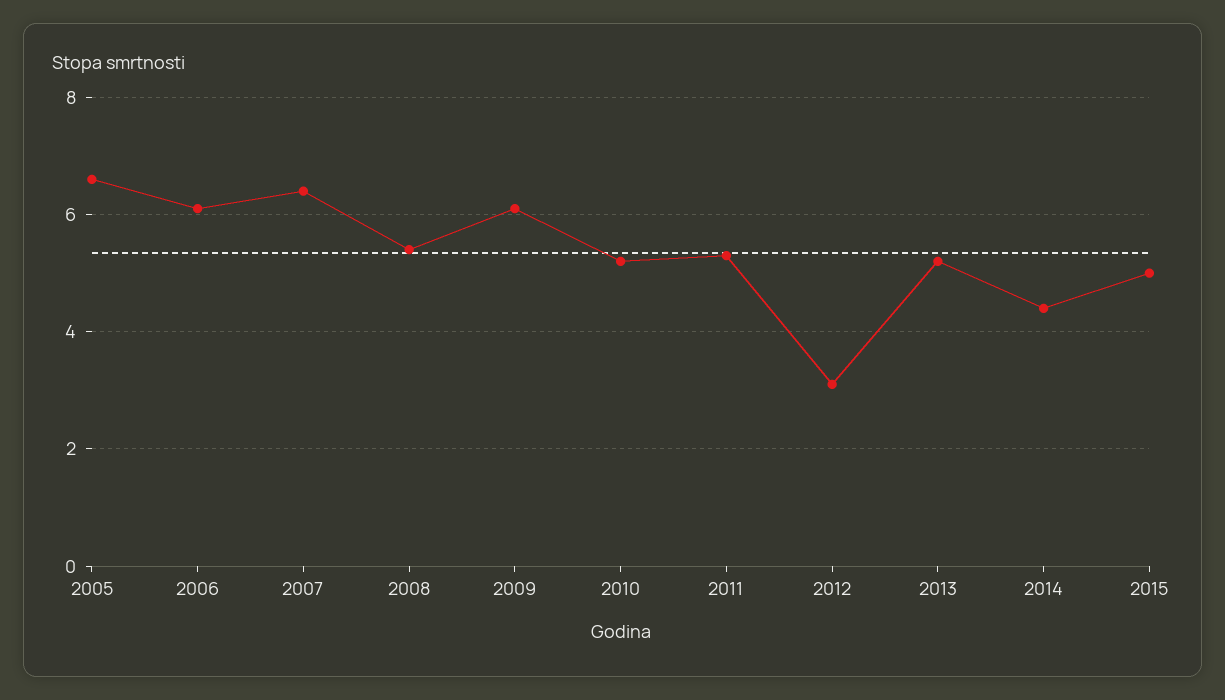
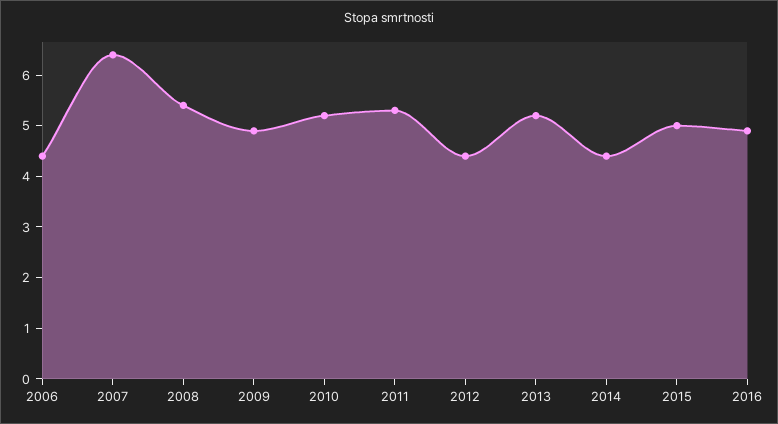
2005: 6.5 -> none
2006: 6 -> 4.5
2009: 6 -> 5
2012: 3 -> 4.5
2016: none -> 5

